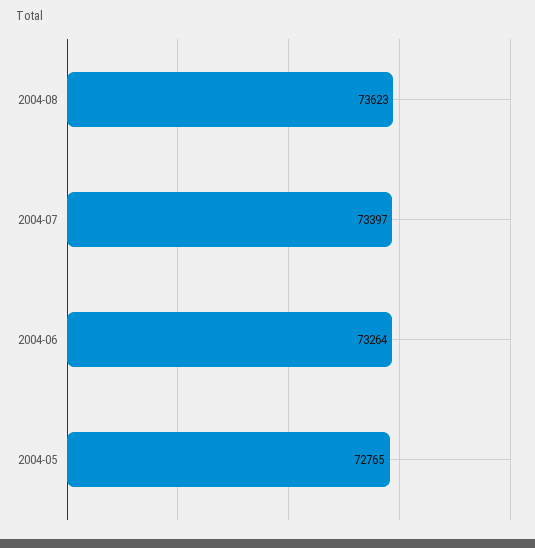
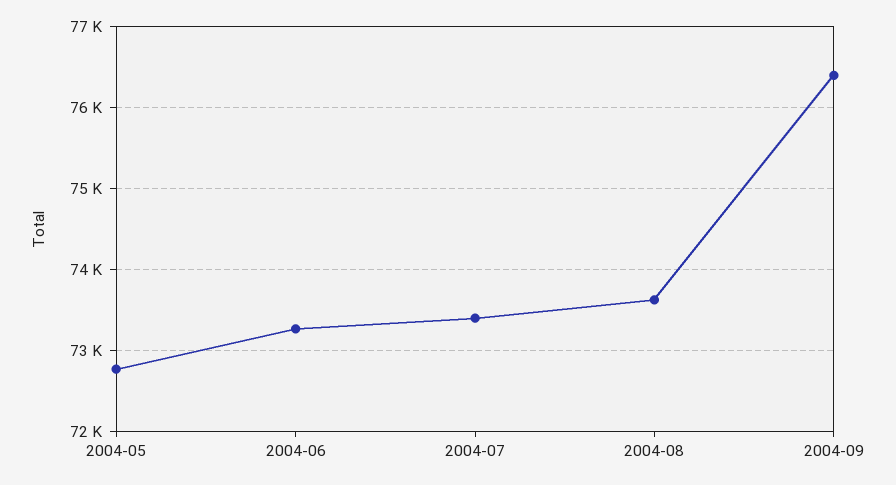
2004-09: none -> 76400

